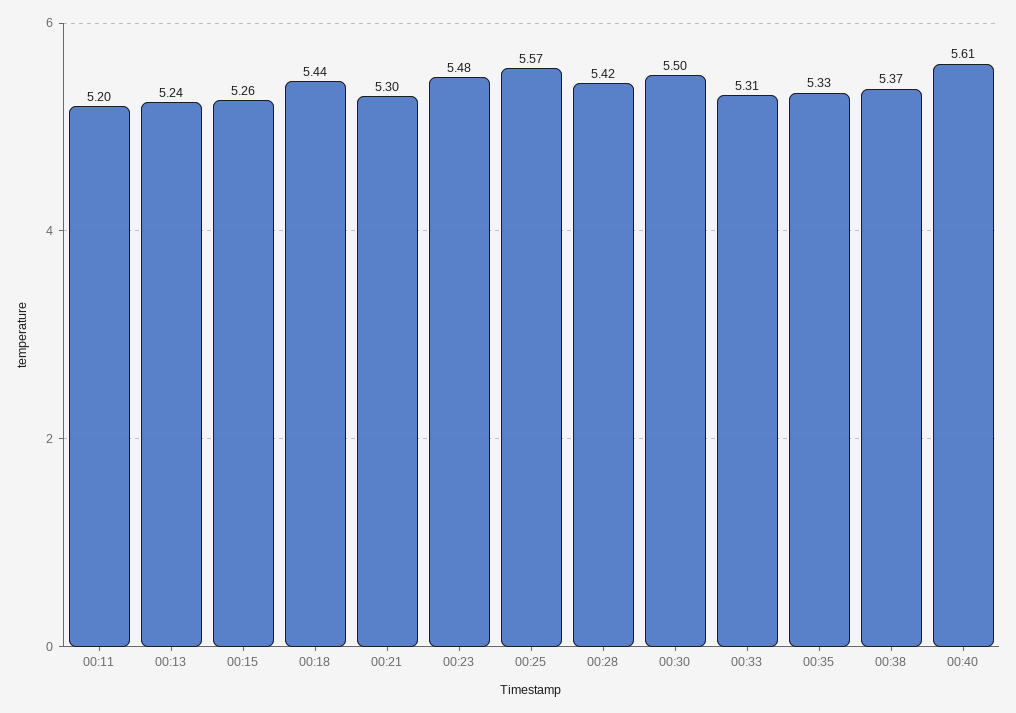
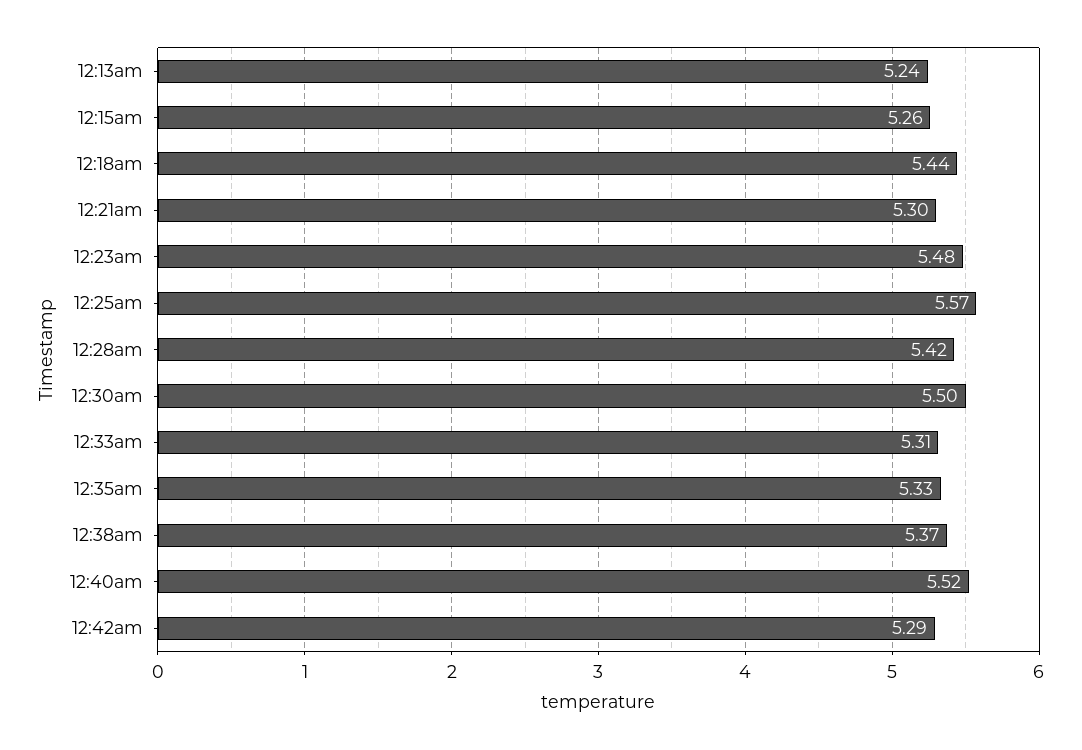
00:11: 5.2 -> none
00:40: 5.61 -> 5.52
12:42am: none -> 5.29

